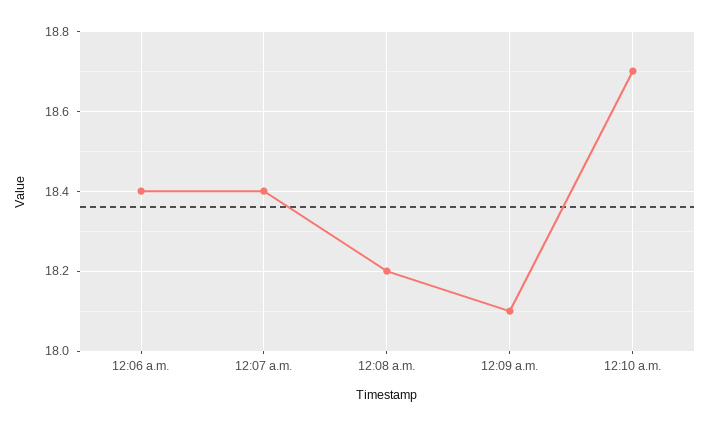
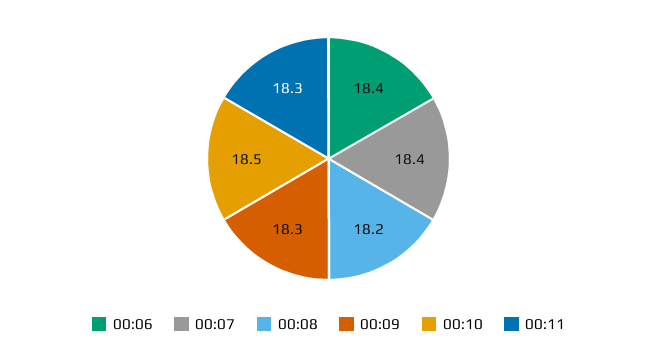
12:09 a.m.: 18.1 -> 18.3
12:10 a.m.: 18.7 -> 18.5
00:11: none -> 18.3

